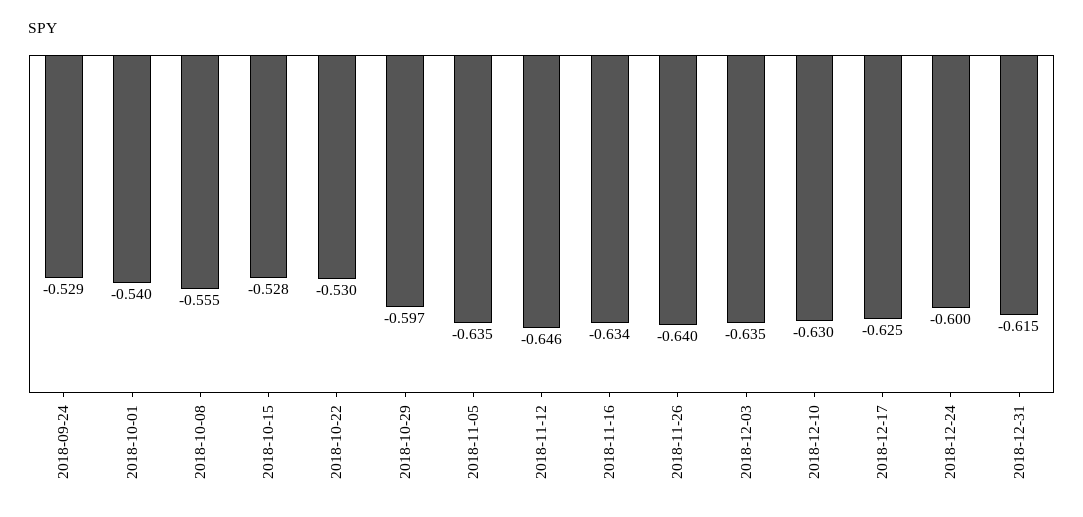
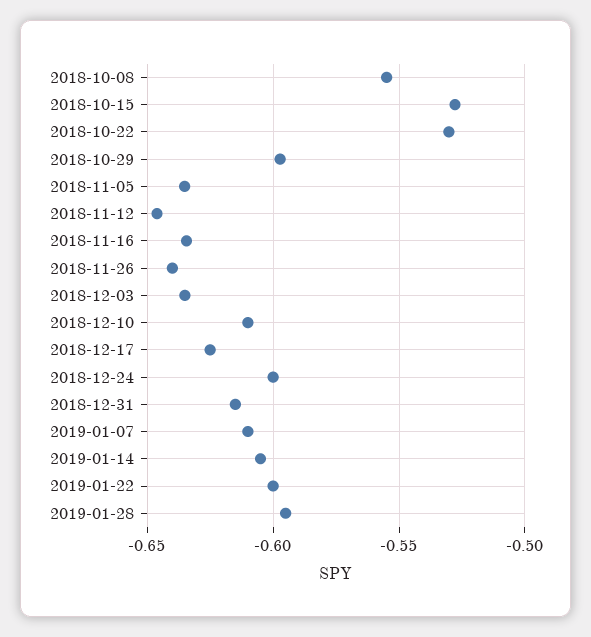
2018-09-24: -0.529 -> none
2018-10-01: -0.54 -> none
2018-12-10: -0.63 -> -0.61
2019-01-07: none -> -0.61
2019-01-14: none -> -0.605
2019-01-22: none -> -0.6
2019-01-28: none -> -0.595

